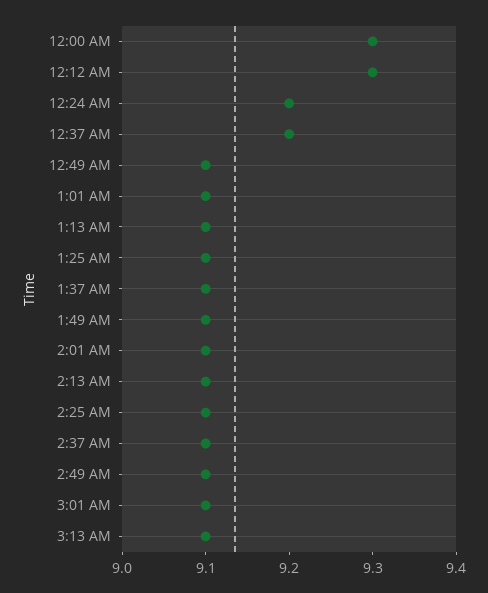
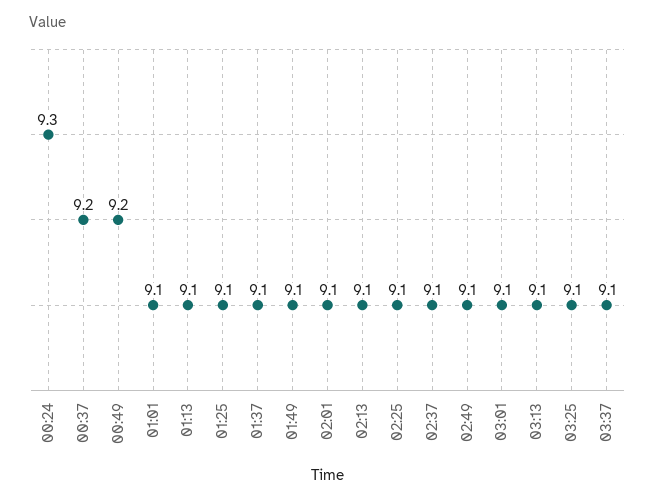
12:00 AM: 9.3 -> none
12:12 AM: 9.3 -> none
12:24 AM: 9.2 -> 9.3
12:49 AM: 9.1 -> 9.2
03:25: none -> 9.1
03:37: none -> 9.1

